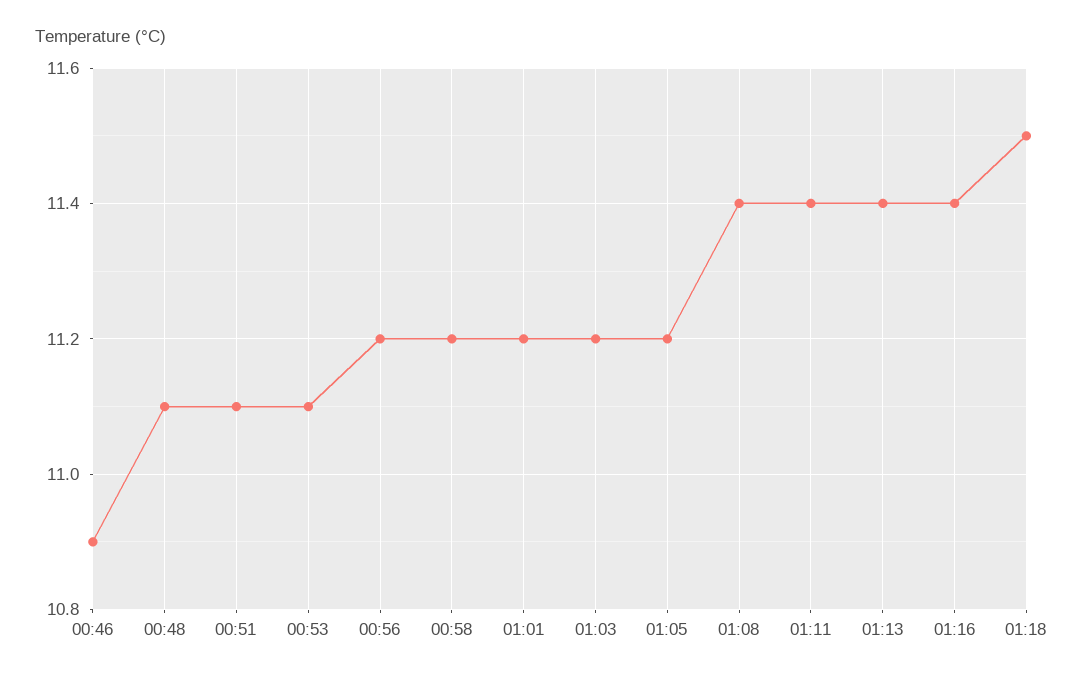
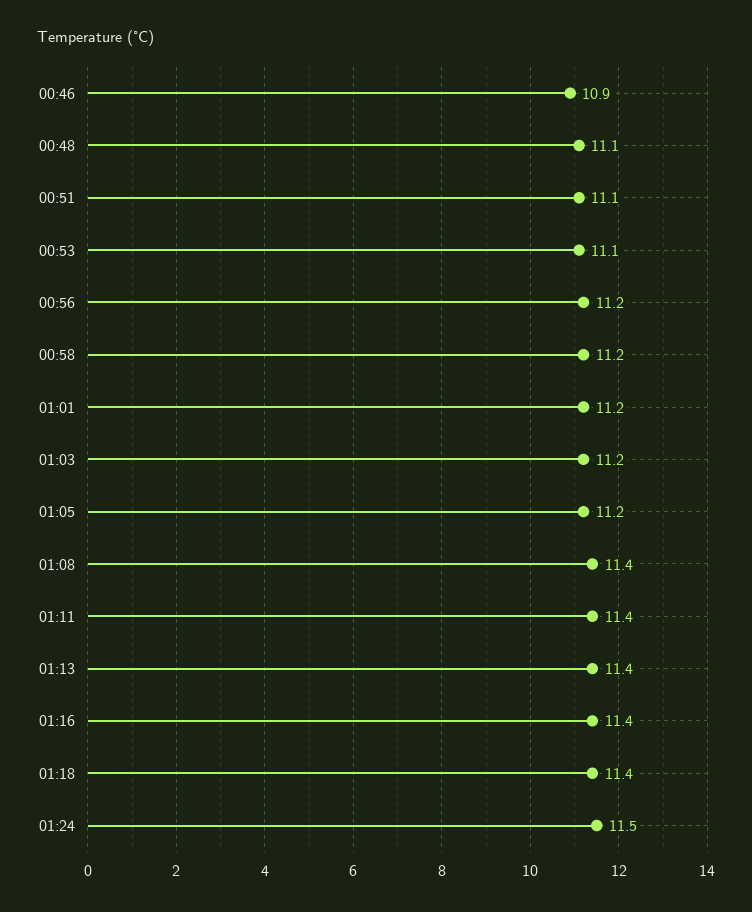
01:18: 11.5 -> 11.4
01:24: none -> 11.5

